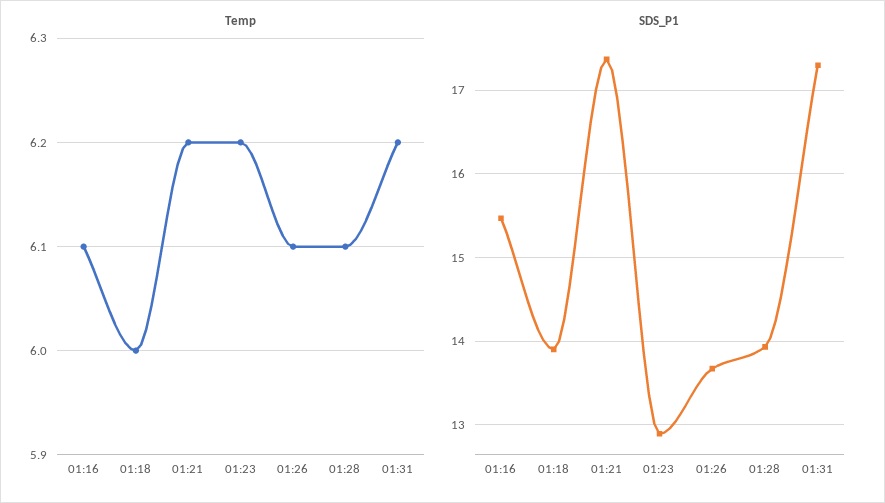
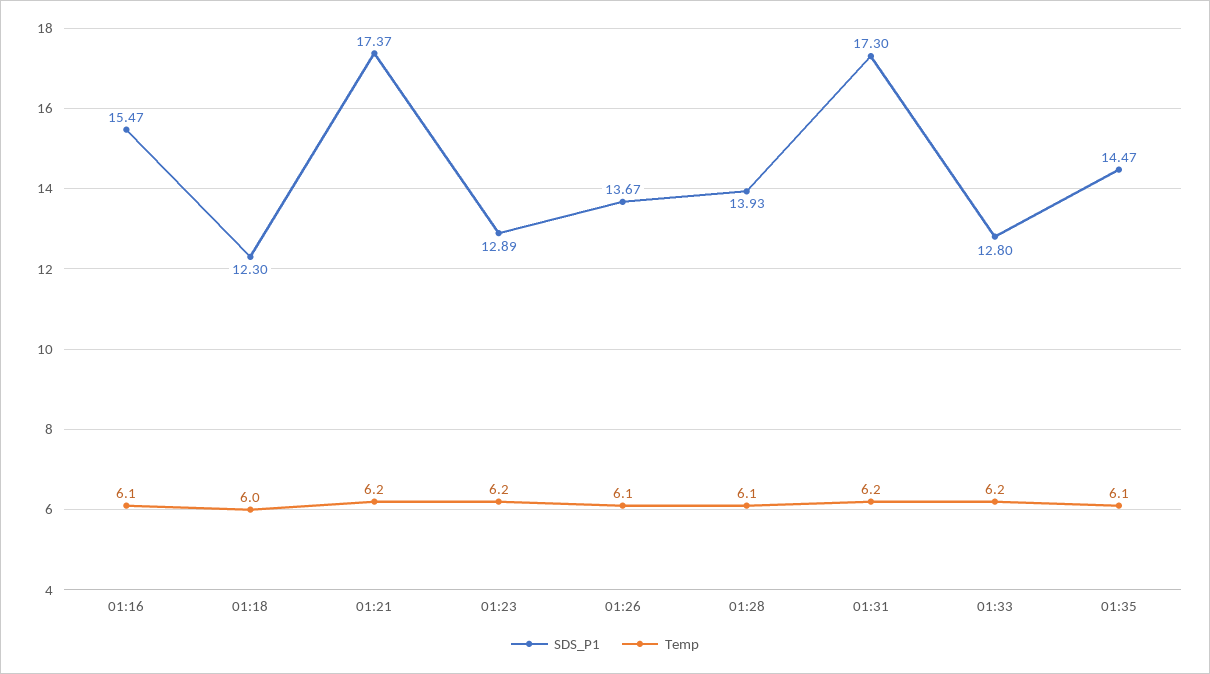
SDS_P1, 01:18: 13.9 -> 12.3
SDS_P1, 01:33: none -> 12.8
Temp, 01:33: none -> 6.2
SDS_P1, 01:35: none -> 14.47
Temp, 01:35: none -> 6.1

